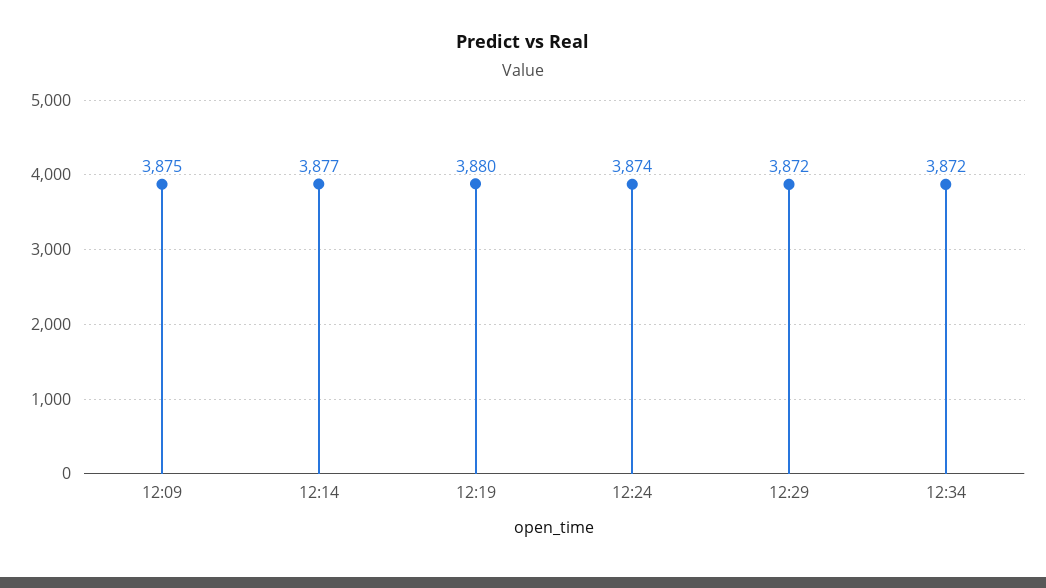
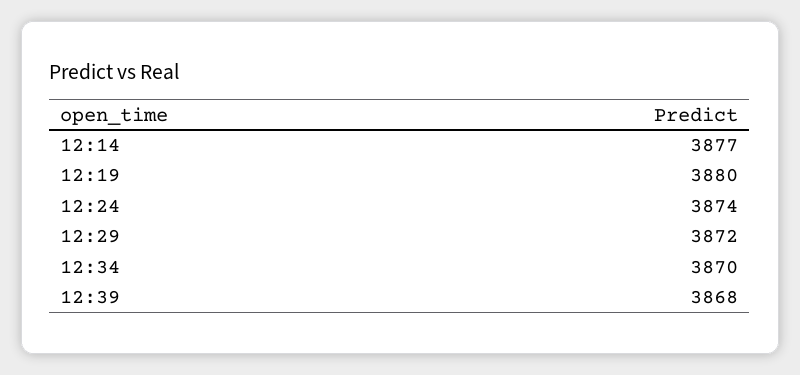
12:09: 3875 -> none
12:34: 3872 -> 3870
12:39: none -> 3868

